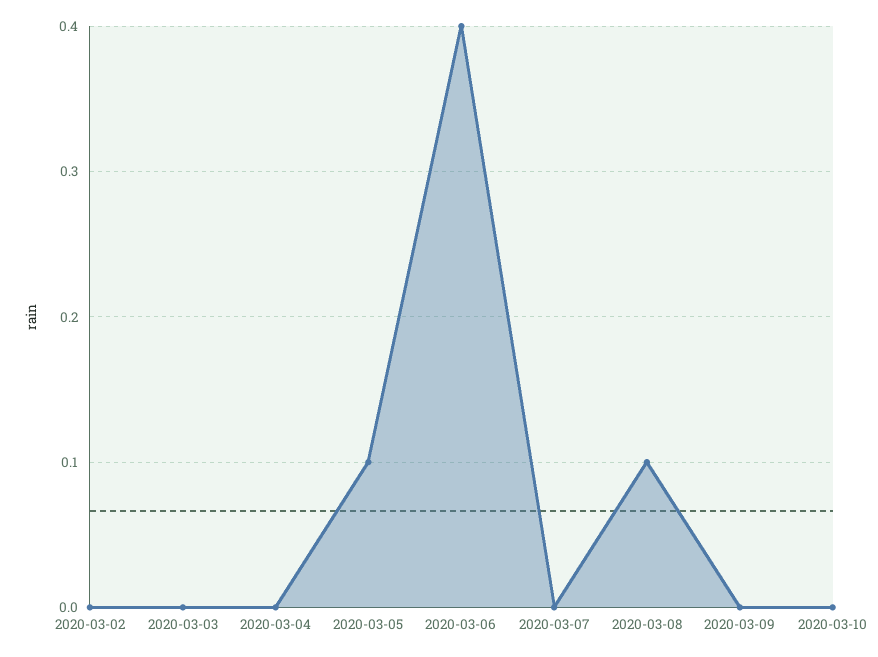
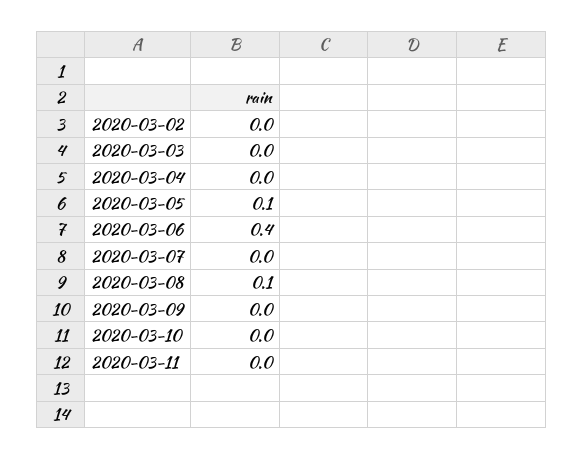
2020-03-11: none -> 0

